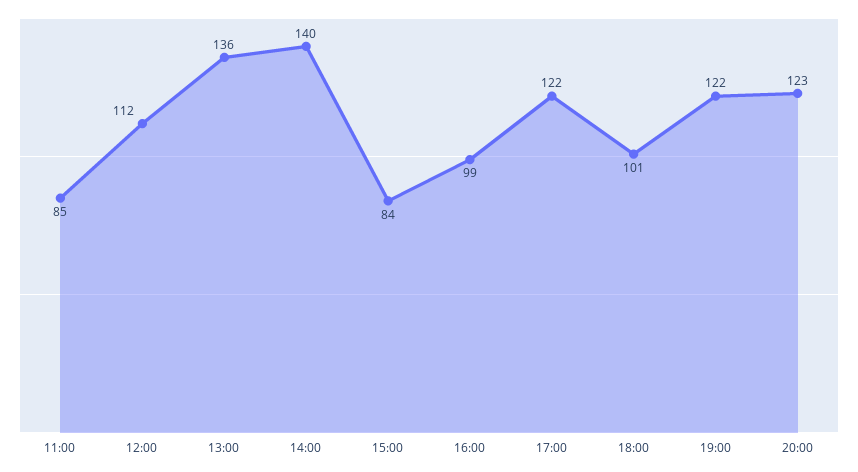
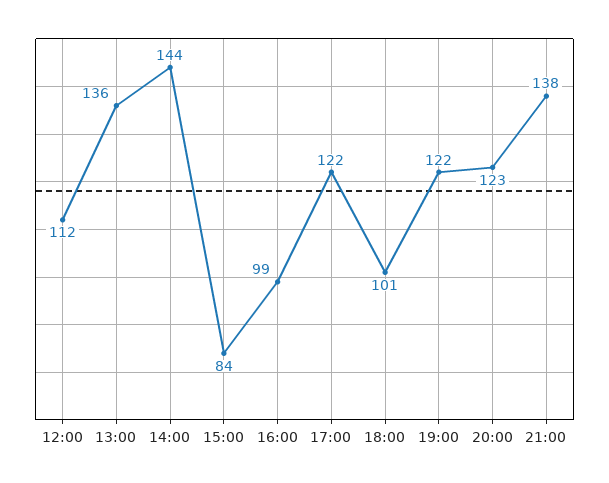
11:00: 85 -> none
14:00: 140 -> 144
21:00: none -> 138

